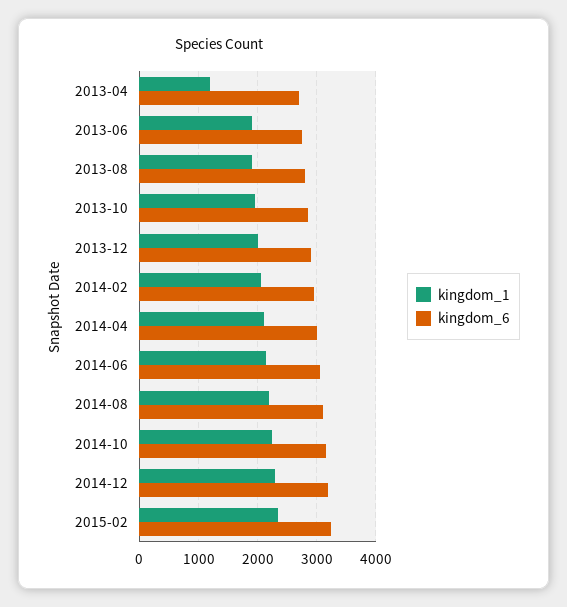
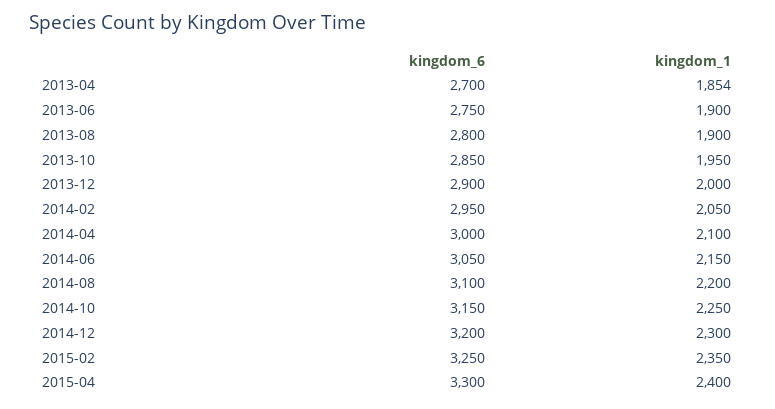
kingdom_1, 2013-04: 1200 -> 1854
kingdom_6, 2015-04: none -> 3300
kingdom_1, 2015-04: none -> 2400

